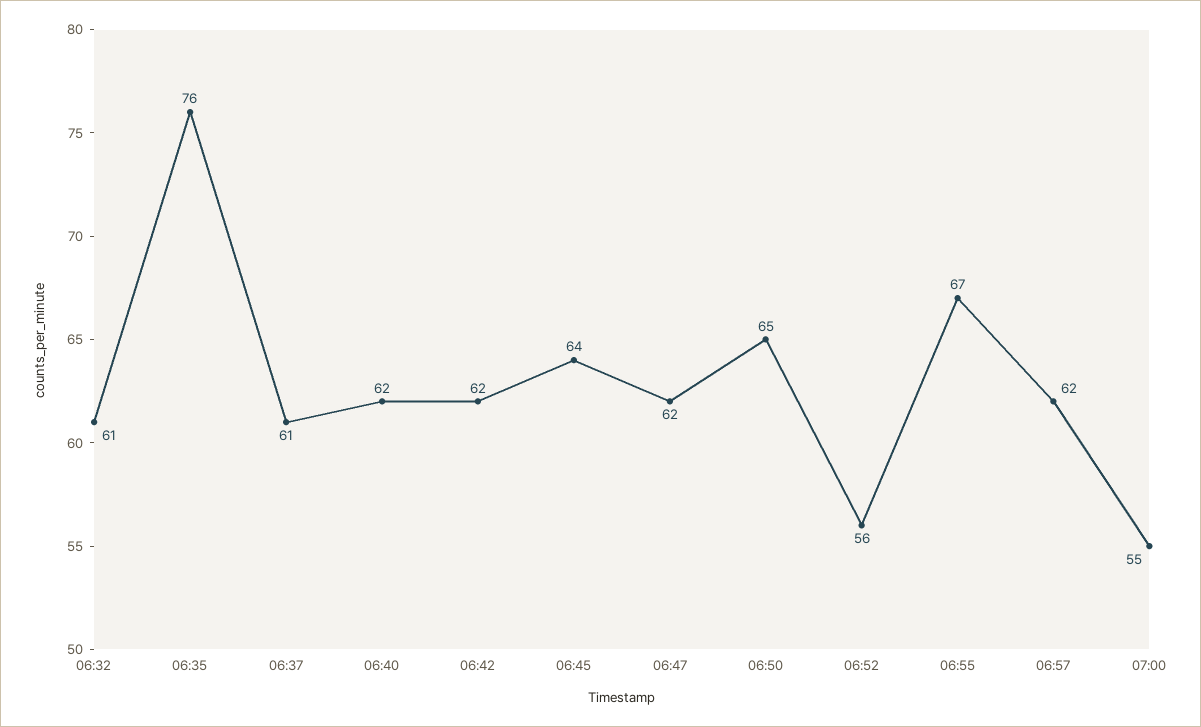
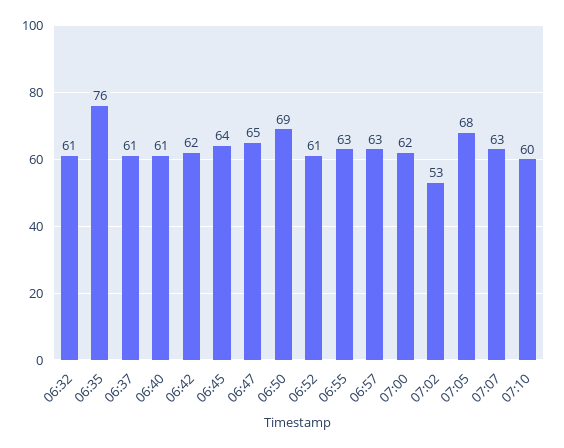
06:40: 62 -> 61
06:47: 62 -> 65
06:50: 65 -> 69
06:52: 56 -> 61
06:55: 67 -> 63
06:57: 62 -> 63
07:00: 55 -> 62
07:02: none -> 53
07:05: none -> 68
07:07: none -> 63
07:10: none -> 60

